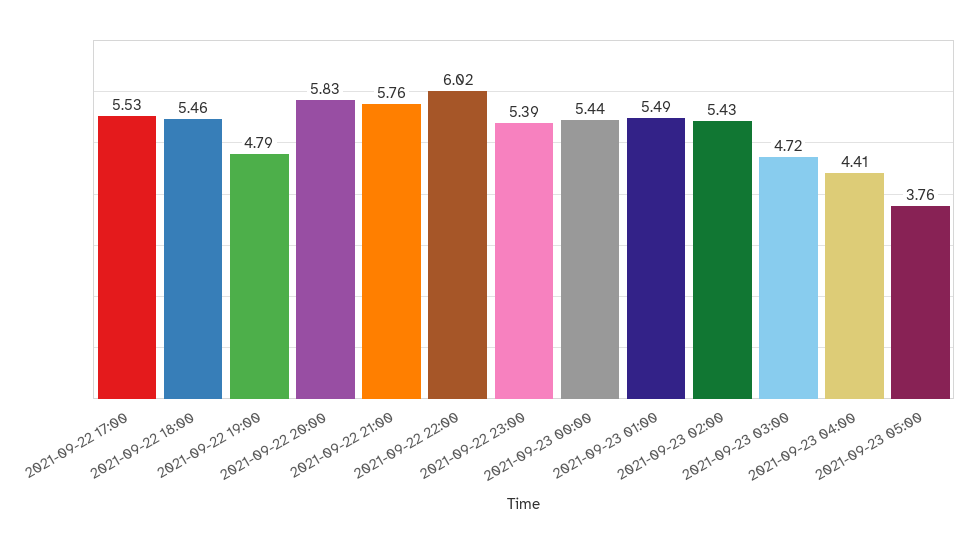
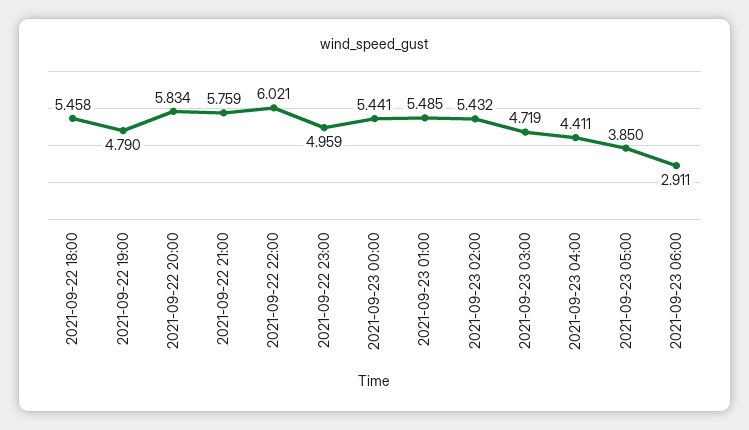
2021-09-22 17:00: 5.53 -> none
2021-09-22 23:00: 5.39 -> 4.959
2021-09-23 05:00: 3.76 -> 3.85
2021-09-23 06:00: none -> 2.911

